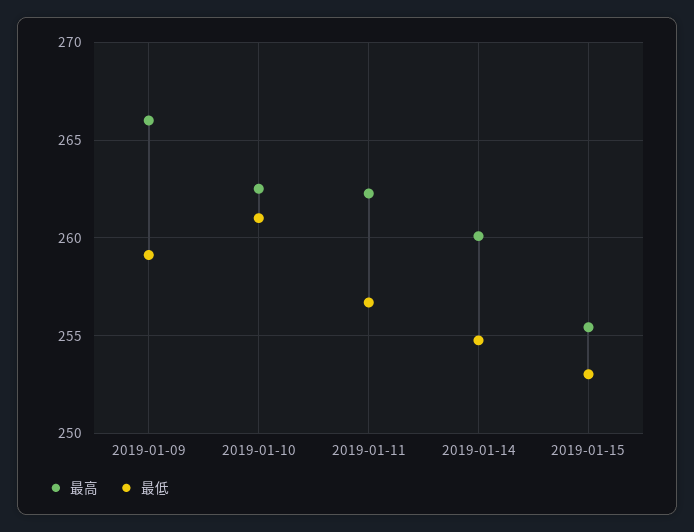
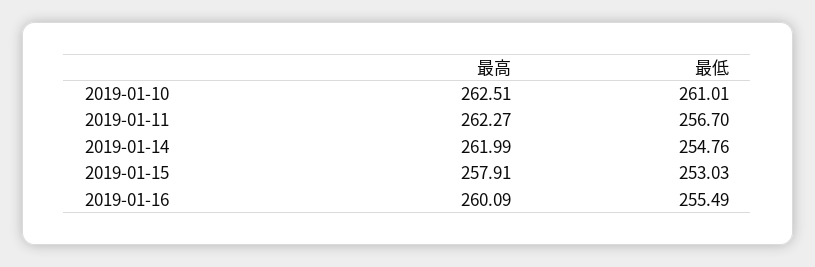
最高, 2019-01-09: 266 -> none
最低, 2019-01-09: 259 -> none
最高, 2019-01-14: 260 -> 261.99
最高, 2019-01-15: 255.5 -> 257.91
最高, 2019-01-16: none -> 260.09
最低, 2019-01-16: none -> 255.49

